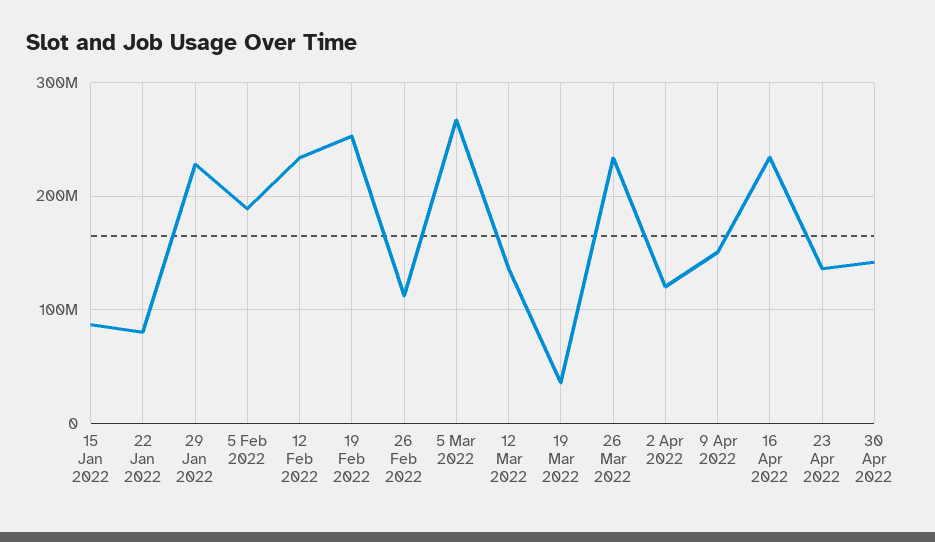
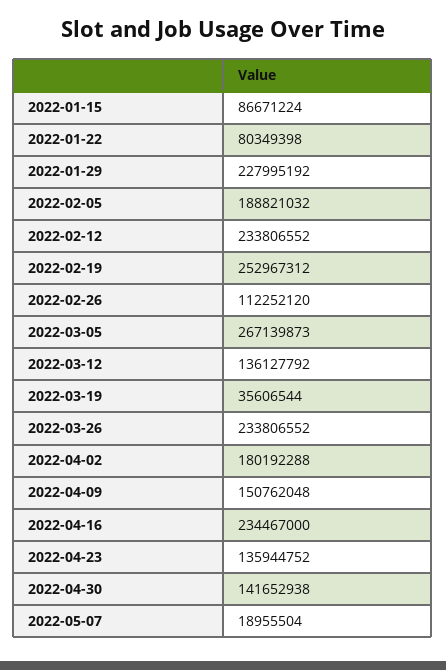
2 Apr 2022: 120000000 -> 180192288
2022-05-07: none -> 18955504

